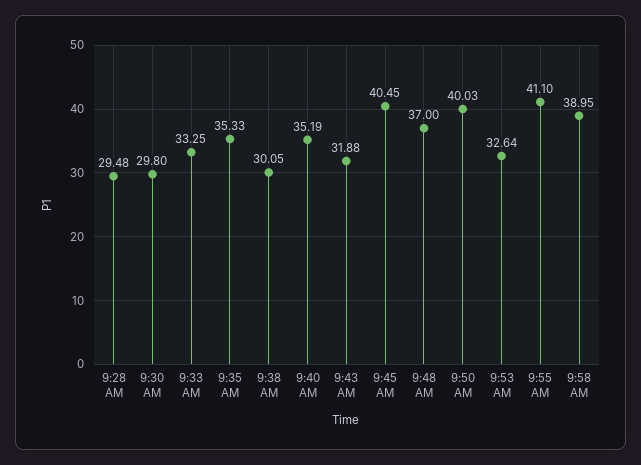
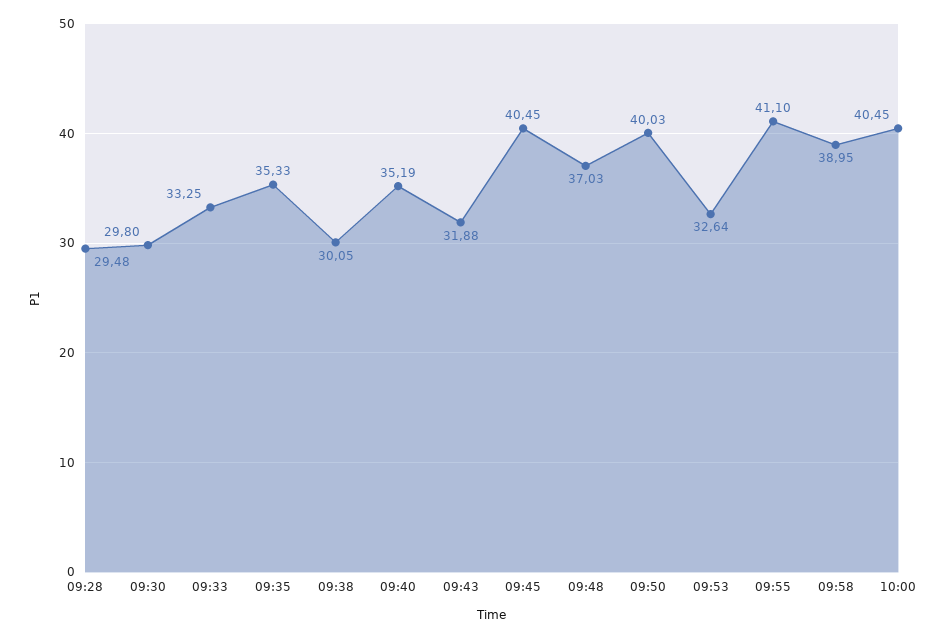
9:48 AM: 37 -> 37.03
10:00: none -> 40.45

